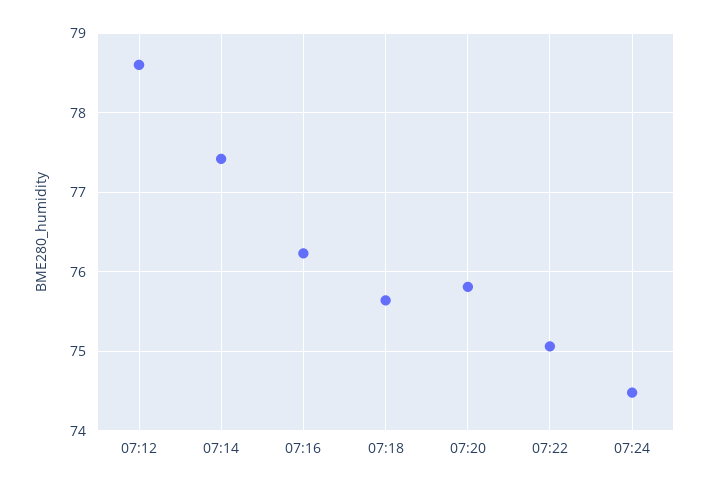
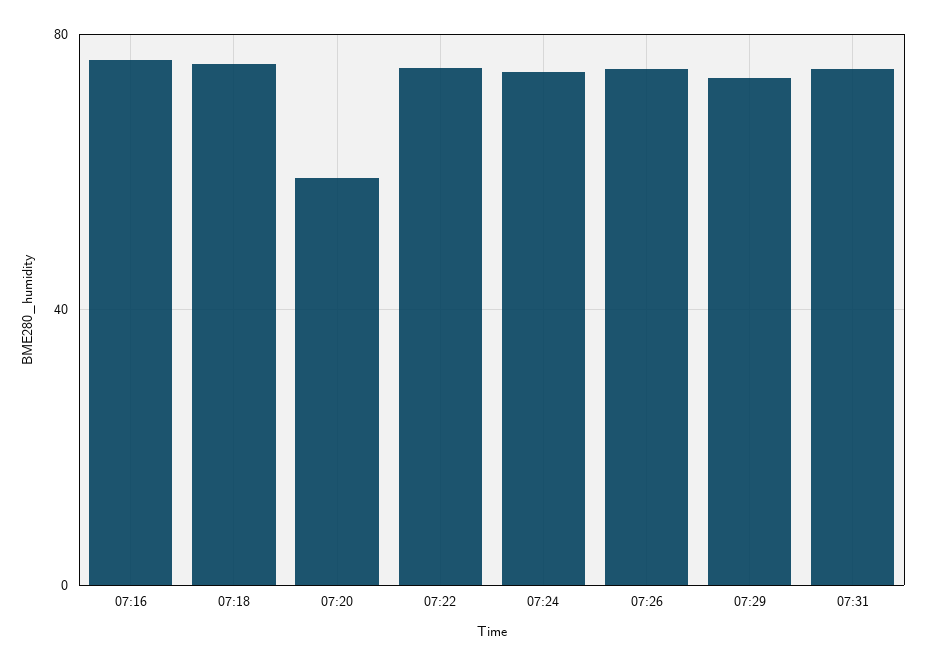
07:12: 78.6 -> none
07:14: 77.4 -> none
07:20: 75.8 -> 60
07:26: none -> 75
07:29: none -> 75
07:31: none -> 75

